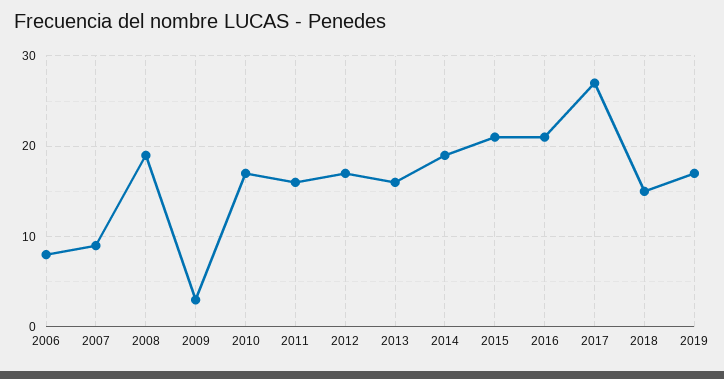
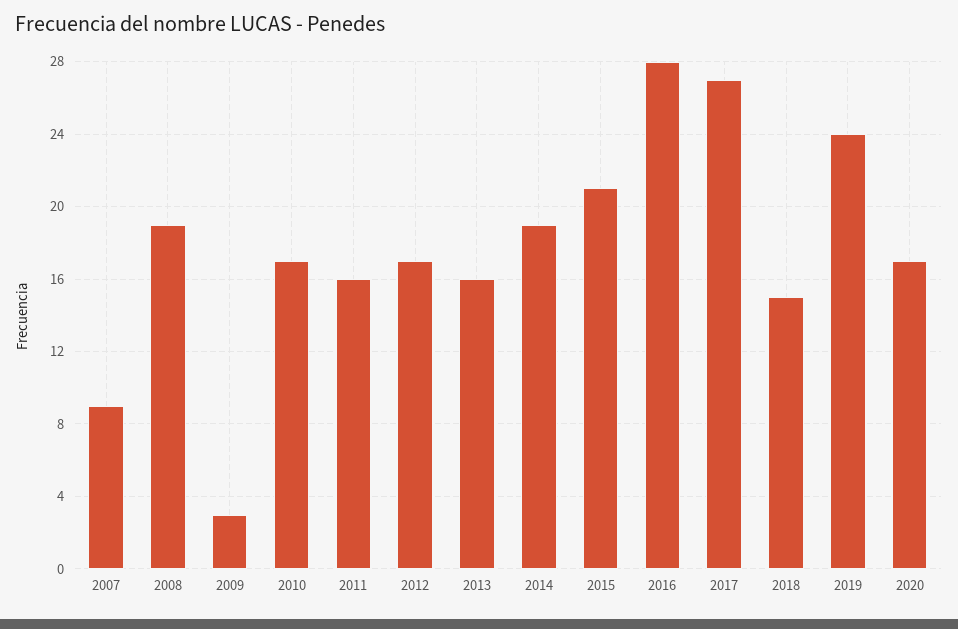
2006: 8 -> none
2016: 21 -> 28
2019: 17 -> 24
2020: none -> 17

